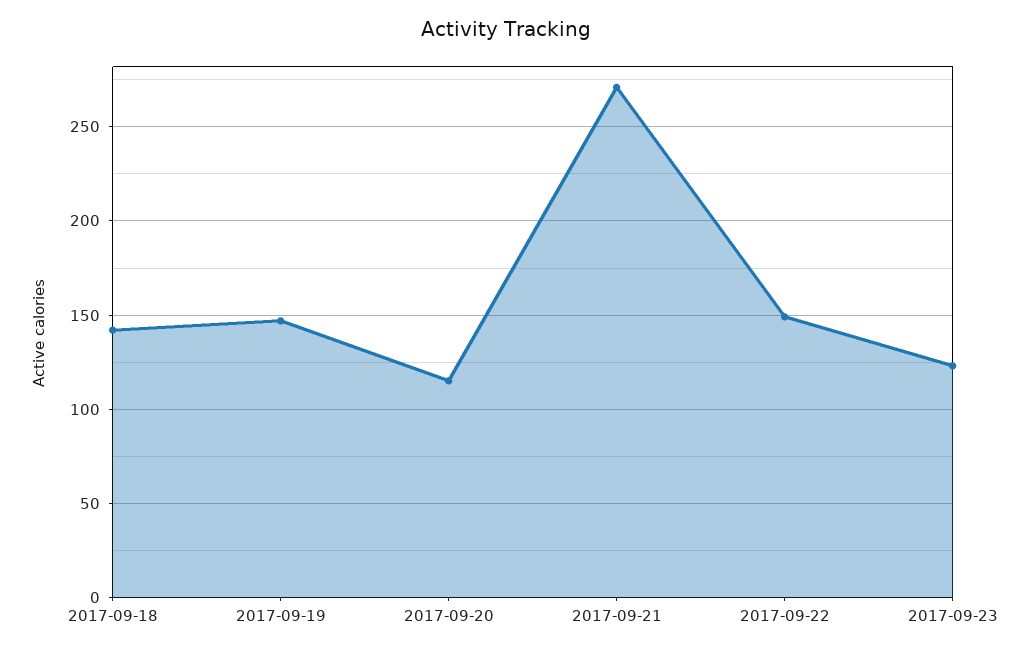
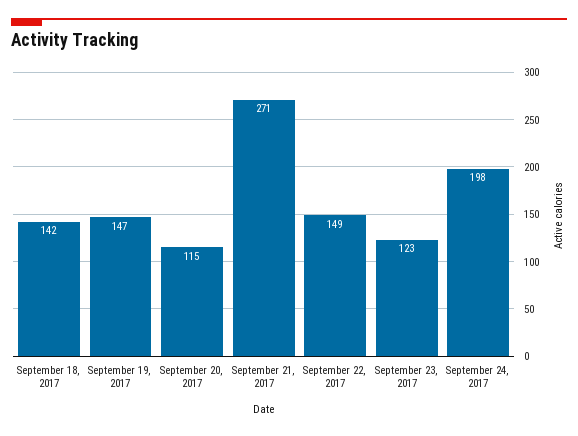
September 24, 2017: none -> 198

